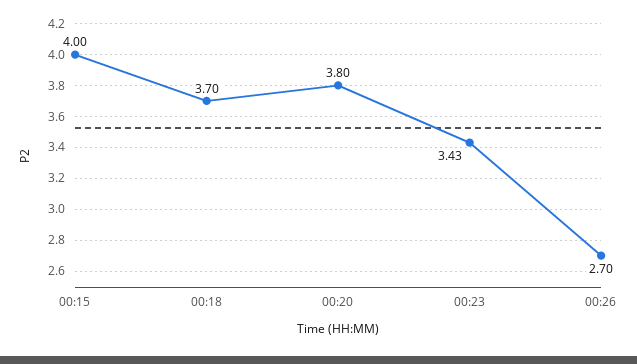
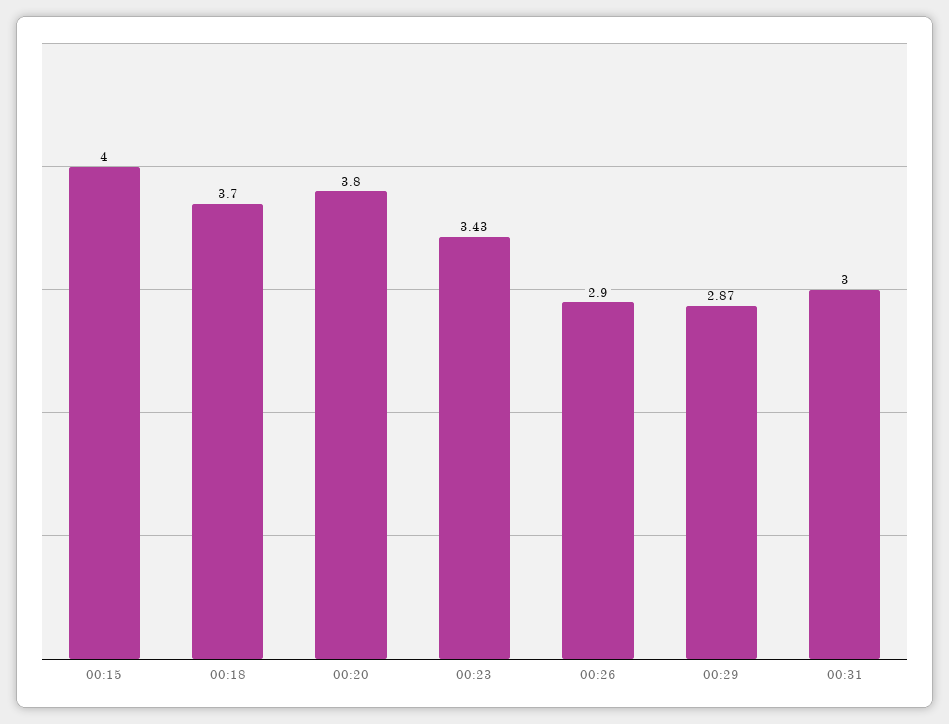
00:26: 2.7 -> 2.9
00:29: none -> 2.87
00:31: none -> 3

